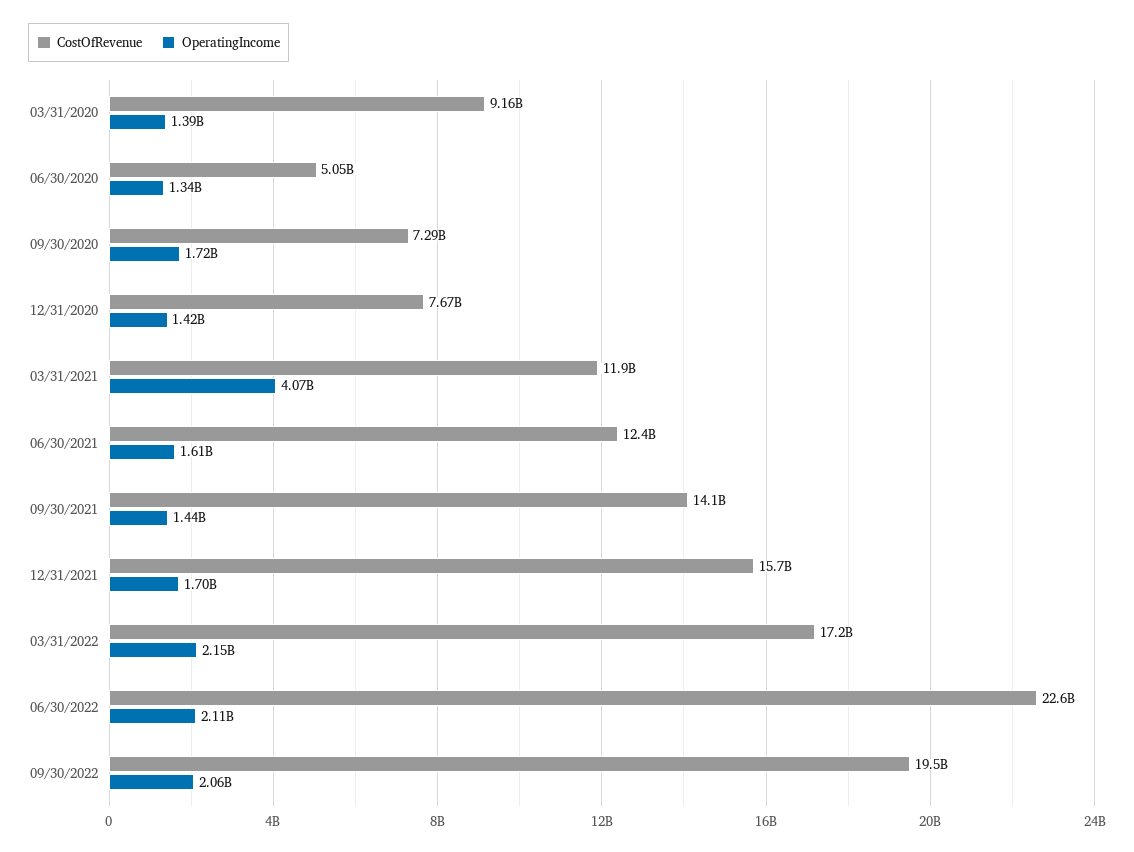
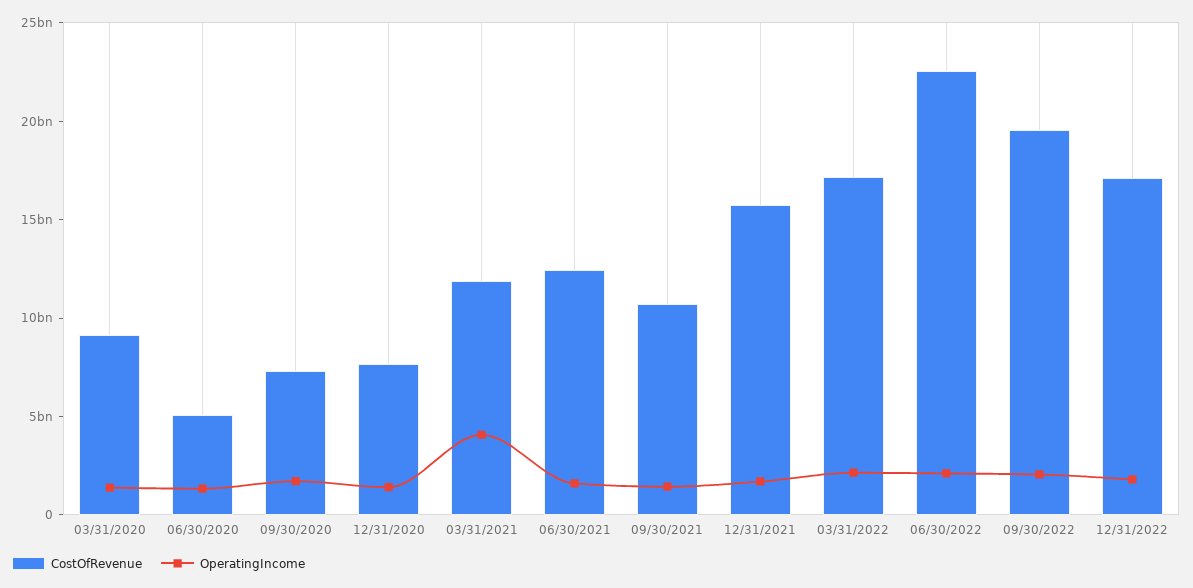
CostOfRevenue, 09/30/2021: 14100000000 -> 11000000000
CostOfRevenue, 12/31/2022: none -> 17000000000
OperatingIncome, 12/31/2022: none -> 2000000000

